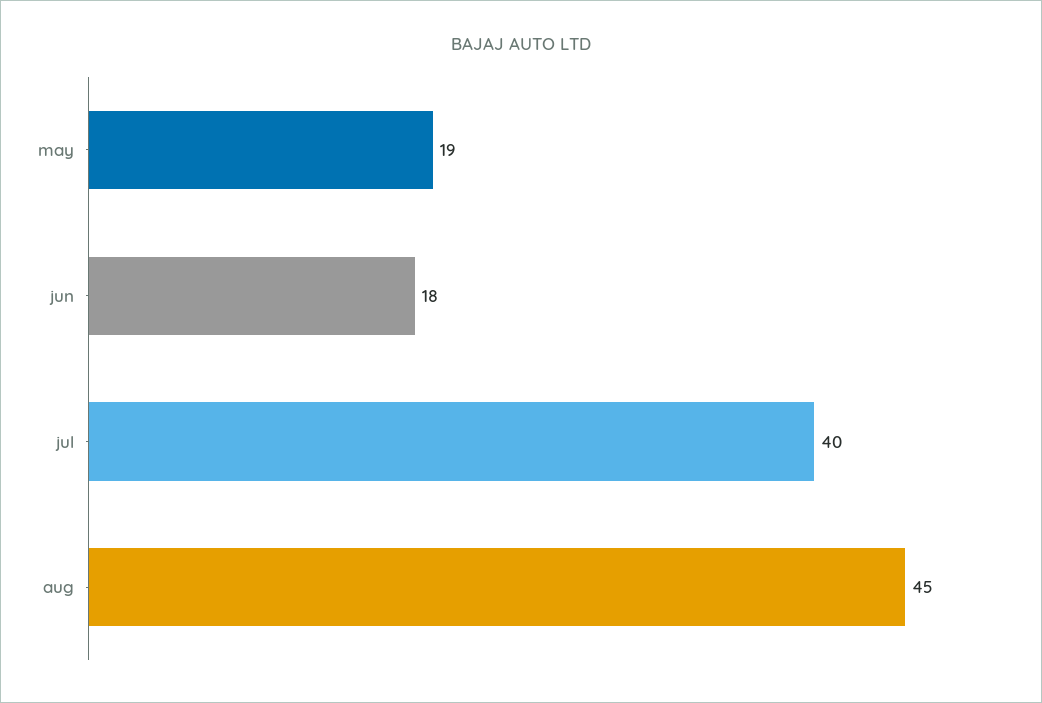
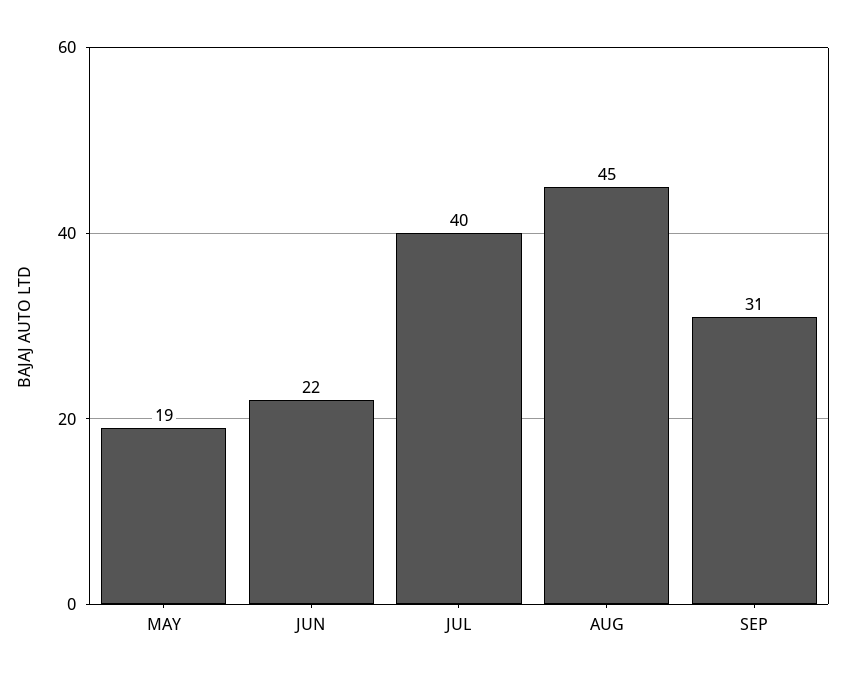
jun: 18 -> 22
SEP: none -> 31

